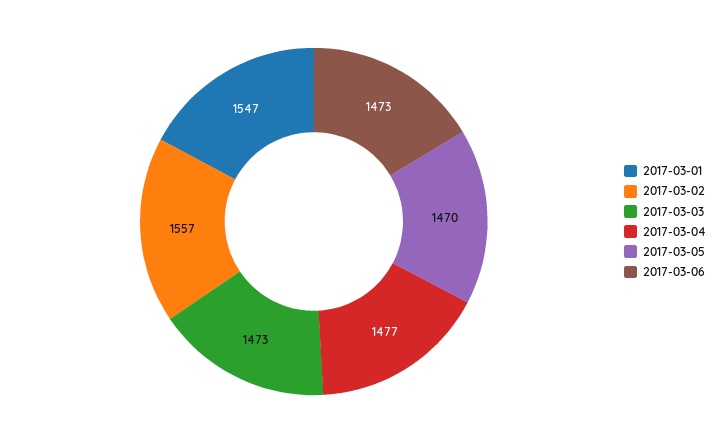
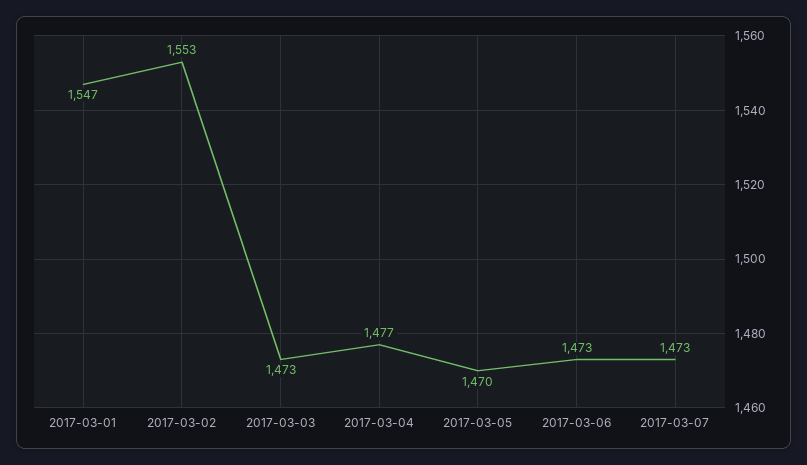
2017-03-02: 1557 -> 1553
2017-03-07: none -> 1473

